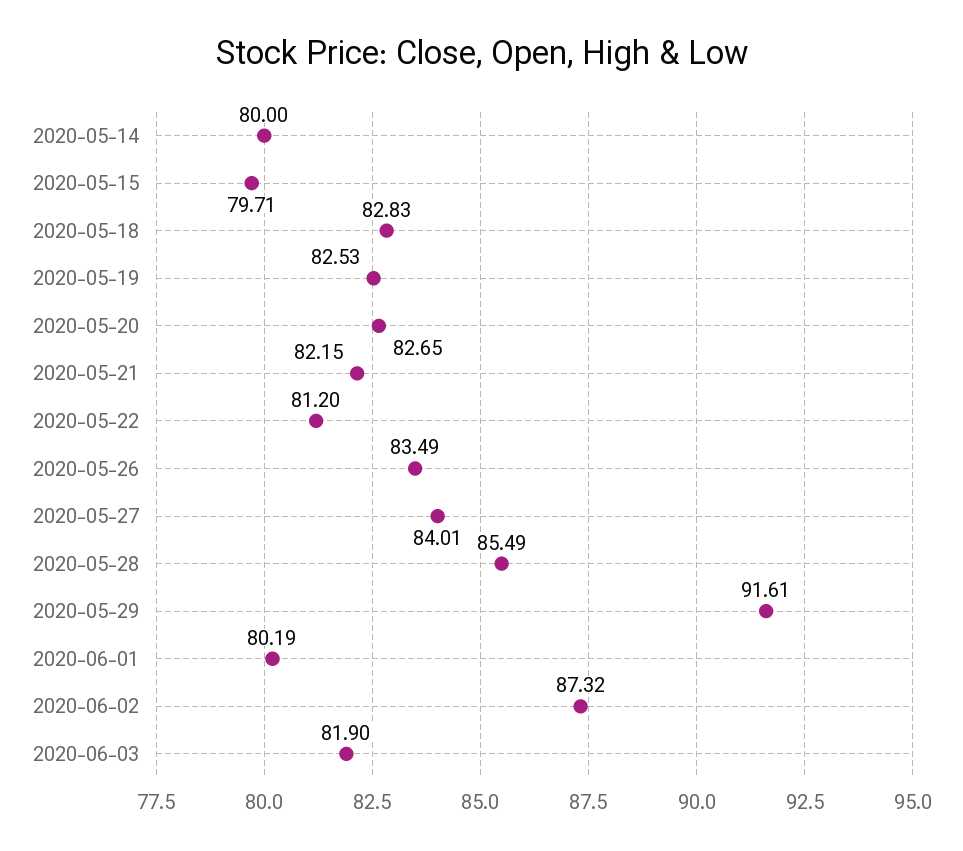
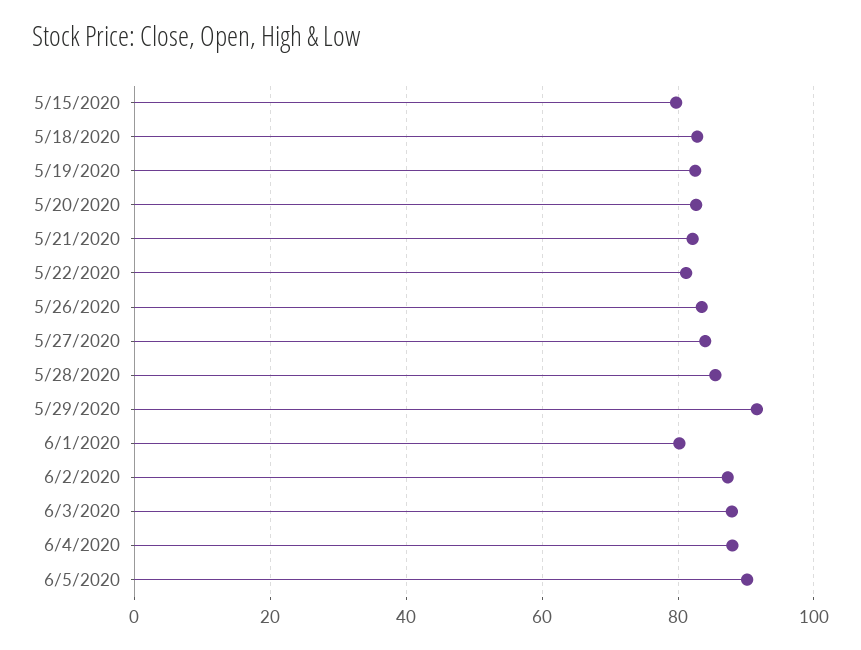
2020-05-14: 80 -> none
2020-06-03: 81.9 -> 88
6/4/2020: none -> 88
6/5/2020: none -> 90

